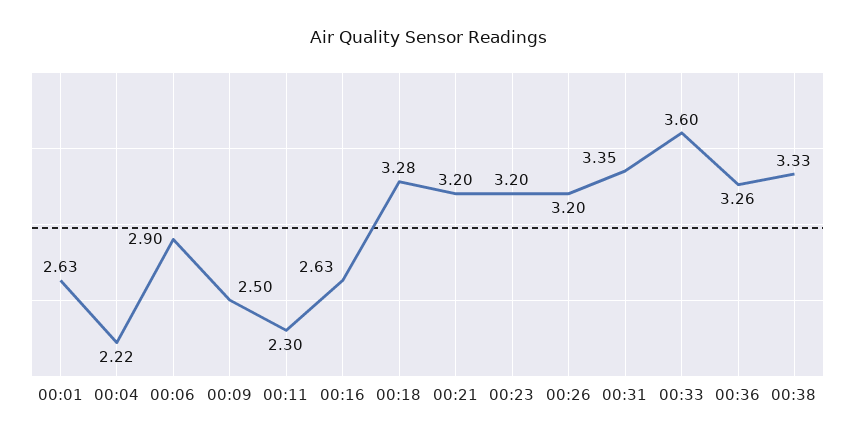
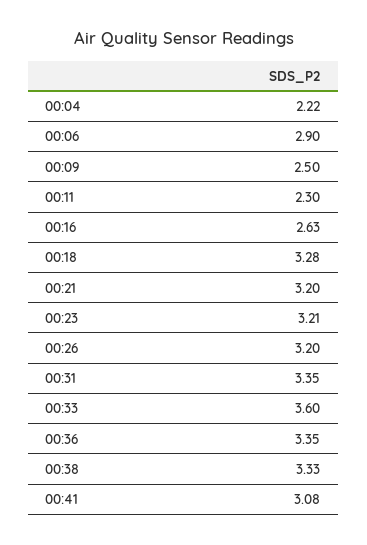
00:01: 2.63 -> none
00:23: 3.2 -> 3.21
00:36: 3.26 -> 3.35
00:41: none -> 3.08

